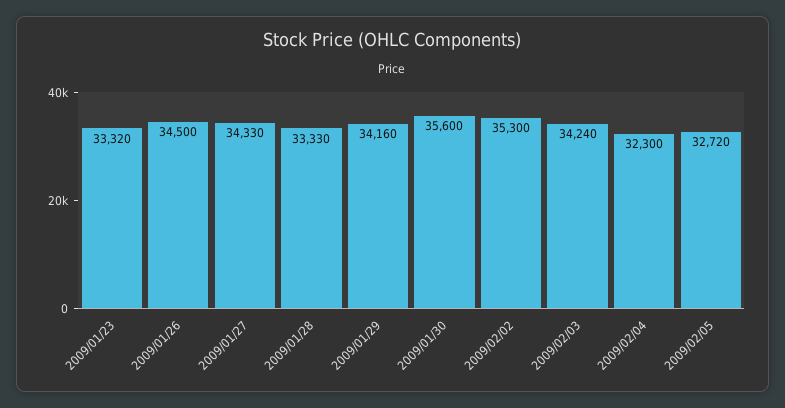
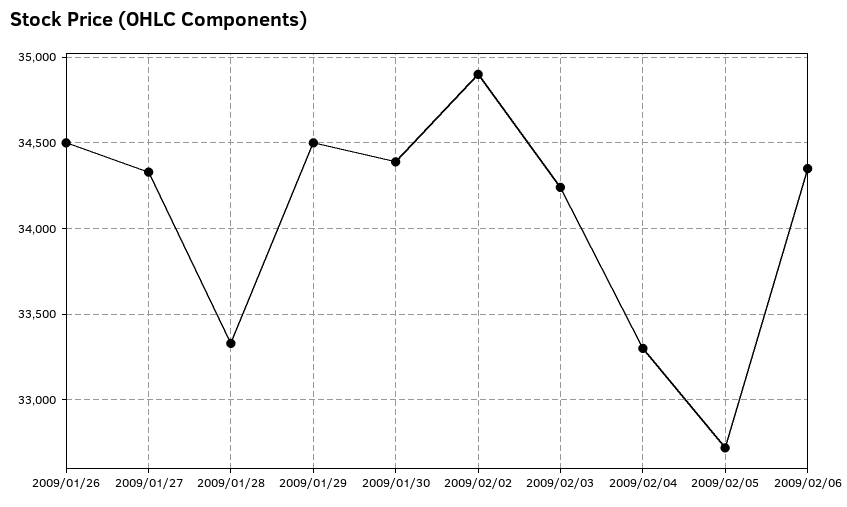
2009/01/23: 33320 -> none
2009/01/29: 34160 -> 34500
2009/01/30: 35600 -> 34400
2009/02/02: 35300 -> 34900
2009/02/04: 32300 -> 33300
2009/02/06: none -> 34350

